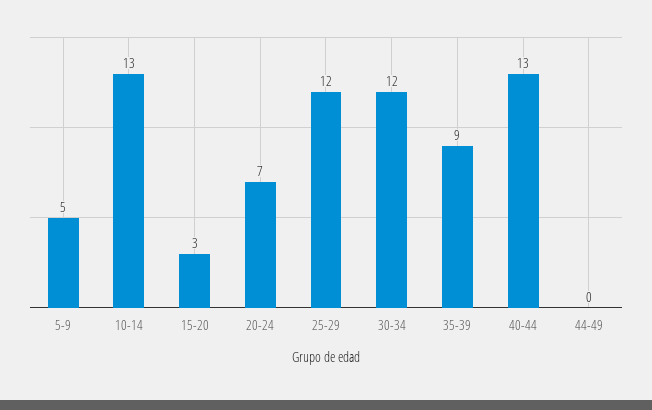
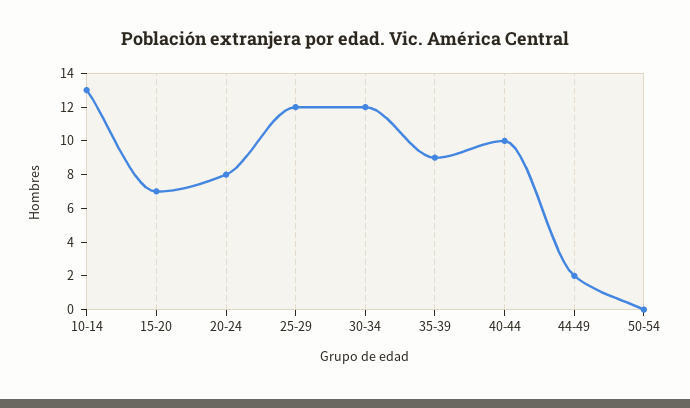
5-9: 5 -> none
15-20: 3 -> 7
20-24: 7 -> 8
40-44: 13 -> 10
44-49: 0 -> 2
50-54: none -> 0

